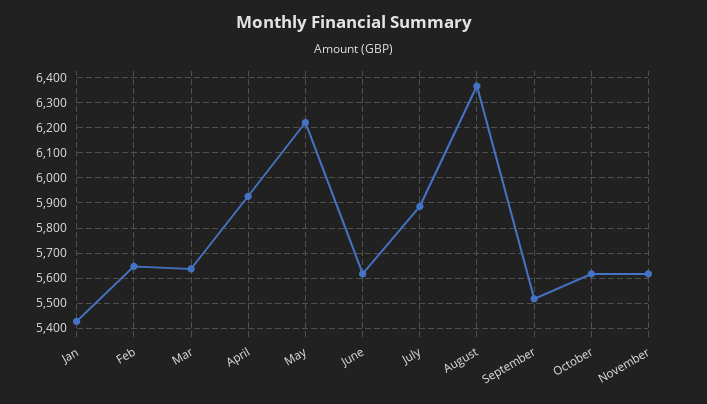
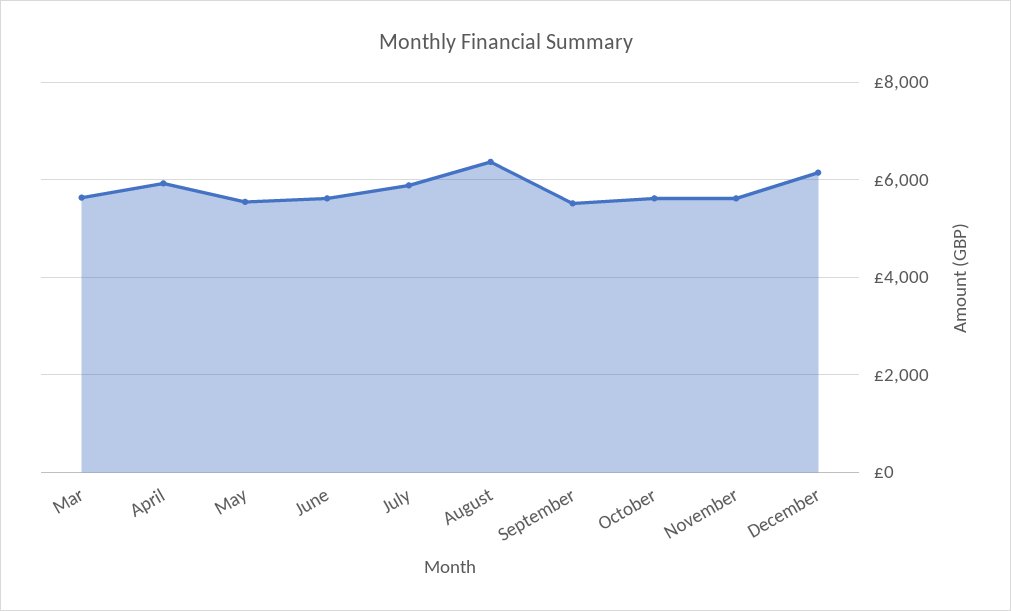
Jan: 5425 -> none
Feb: 5650 -> none
May: 6225 -> 5600
December: none -> 6200

